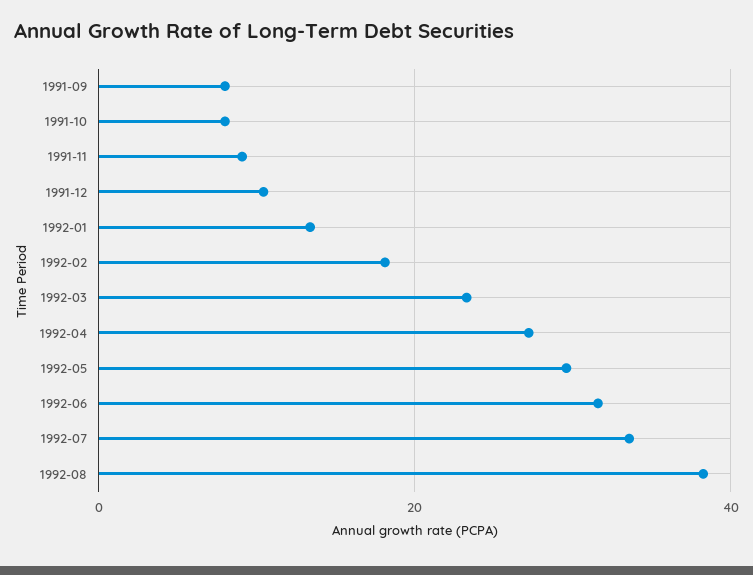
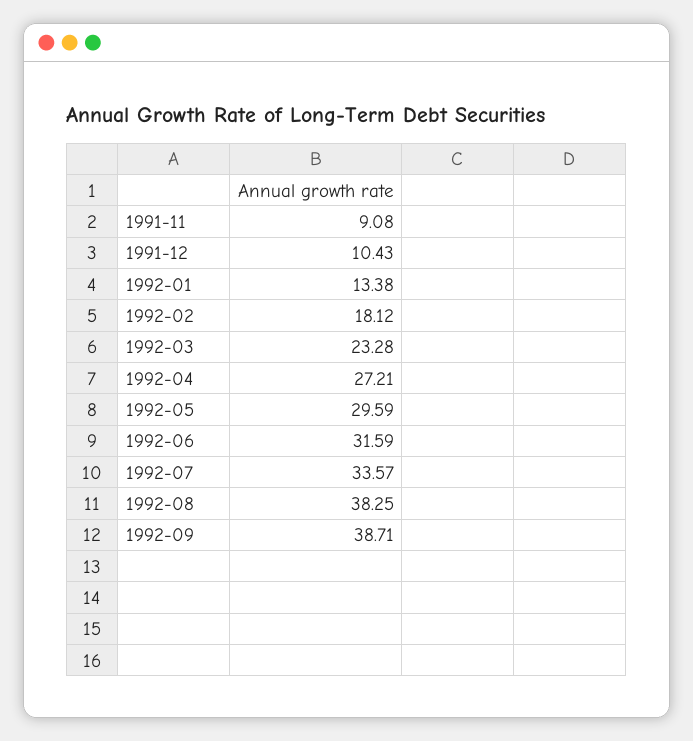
1991-09: 8 -> none
1991-10: 8 -> none
1992-09: none -> 38.71

